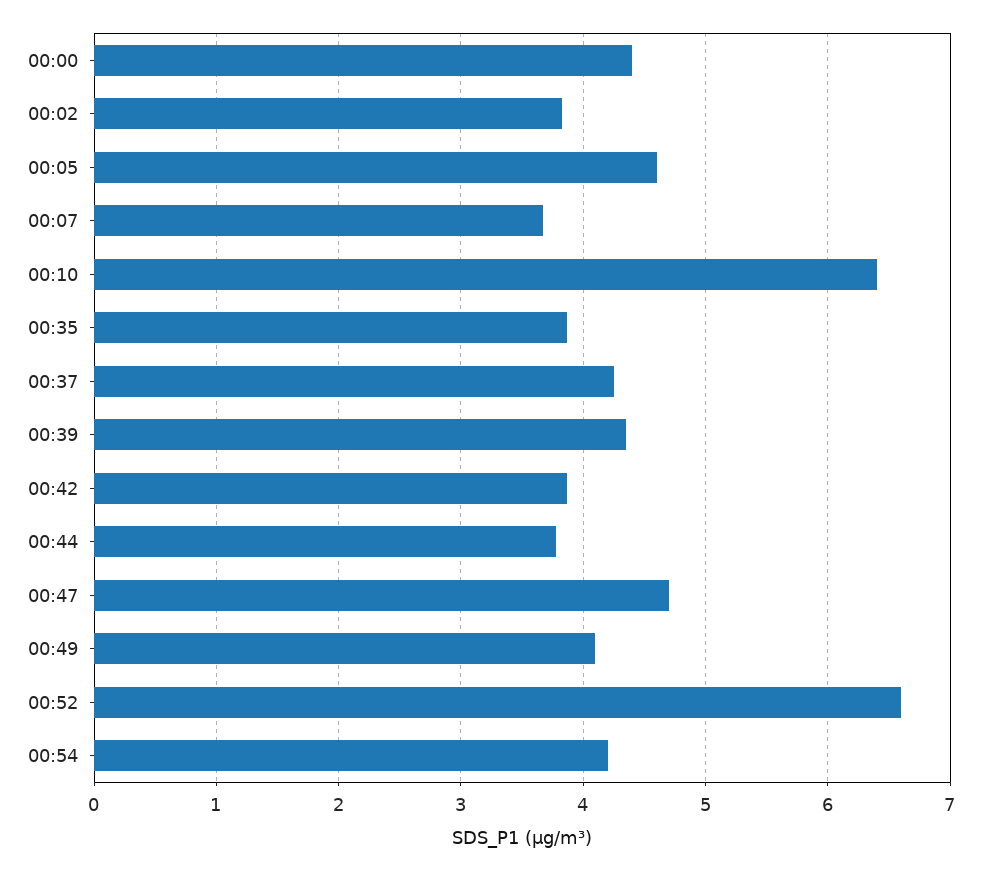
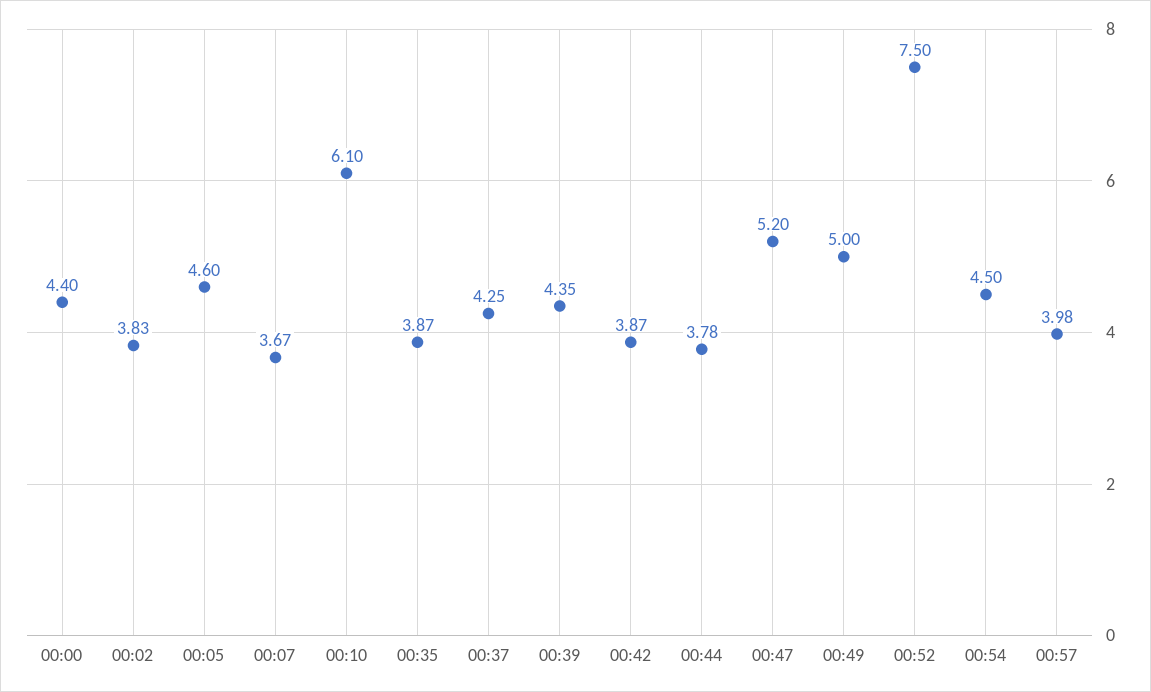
00:10: 6.4 -> 6.1
00:47: 4.7 -> 5.2
00:49: 4.1 -> 5
00:52: 6.6 -> 7.5
00:54: 4.2 -> 4.5
00:57: none -> 3.98

